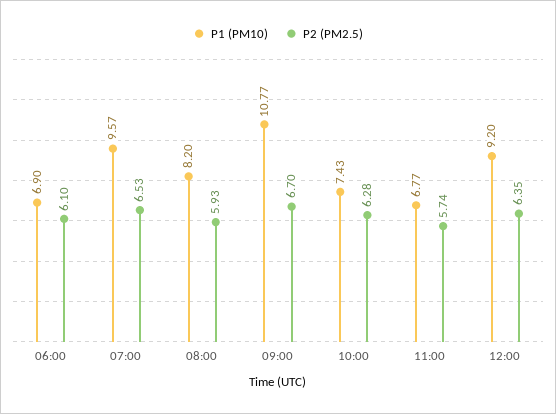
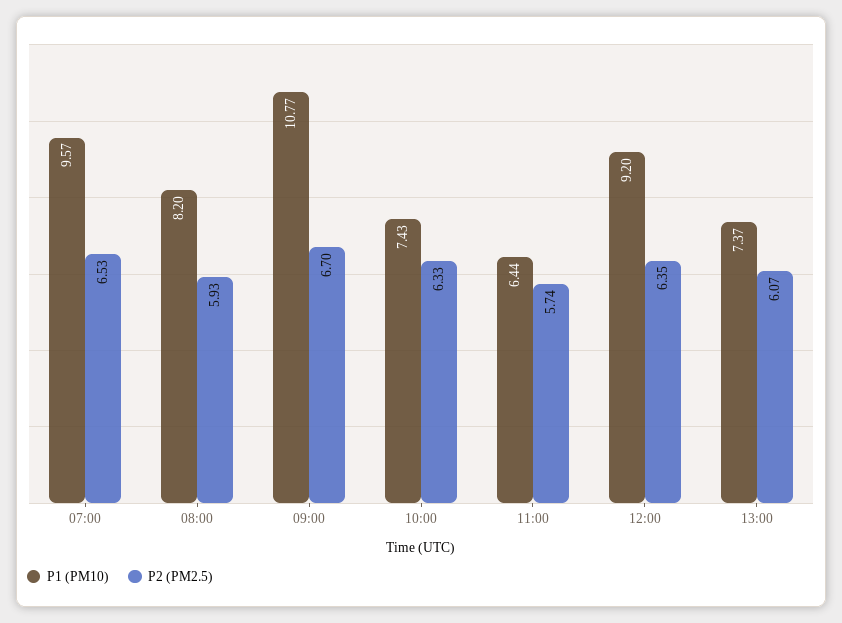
P1 (PM10), 06:00: 6.9 -> none
P2 (PM2.5), 06:00: 6.1 -> none
P2 (PM2.5), 10:00: 6.28 -> 6.33
P1 (PM10), 11:00: 6.77 -> 6.44
P1 (PM10), 13:00: none -> 7.37
P2 (PM2.5), 13:00: none -> 6.07

